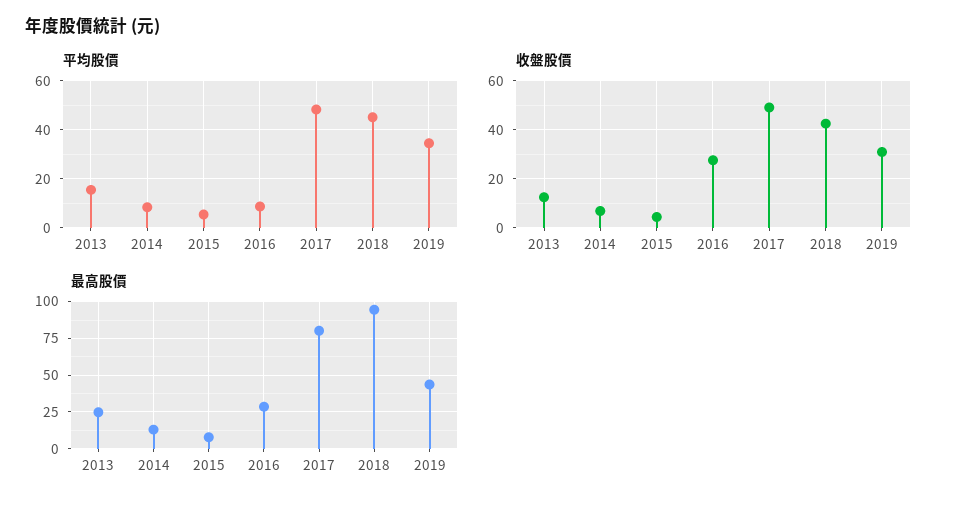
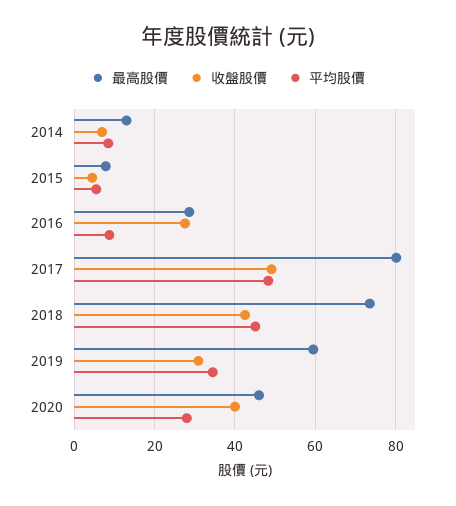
平均股價, 2013: 15 -> none
收盤股價, 2013: 12.5 -> none
最高股價, 2013: 25 -> none
最高股價, 2018: 95 -> 74
最高股價, 2019: 45 -> 60
最高股價, 2020: none -> 46
收盤股價, 2020: none -> 40
平均股價, 2020: none -> 28

